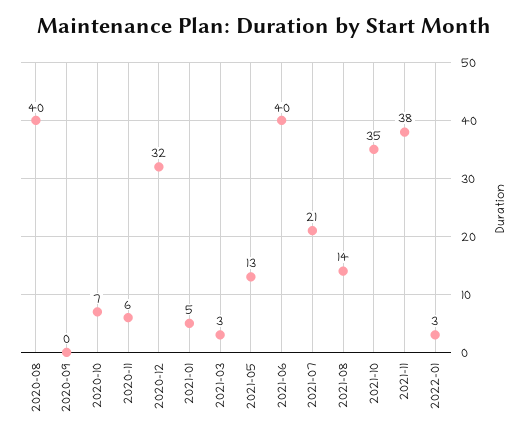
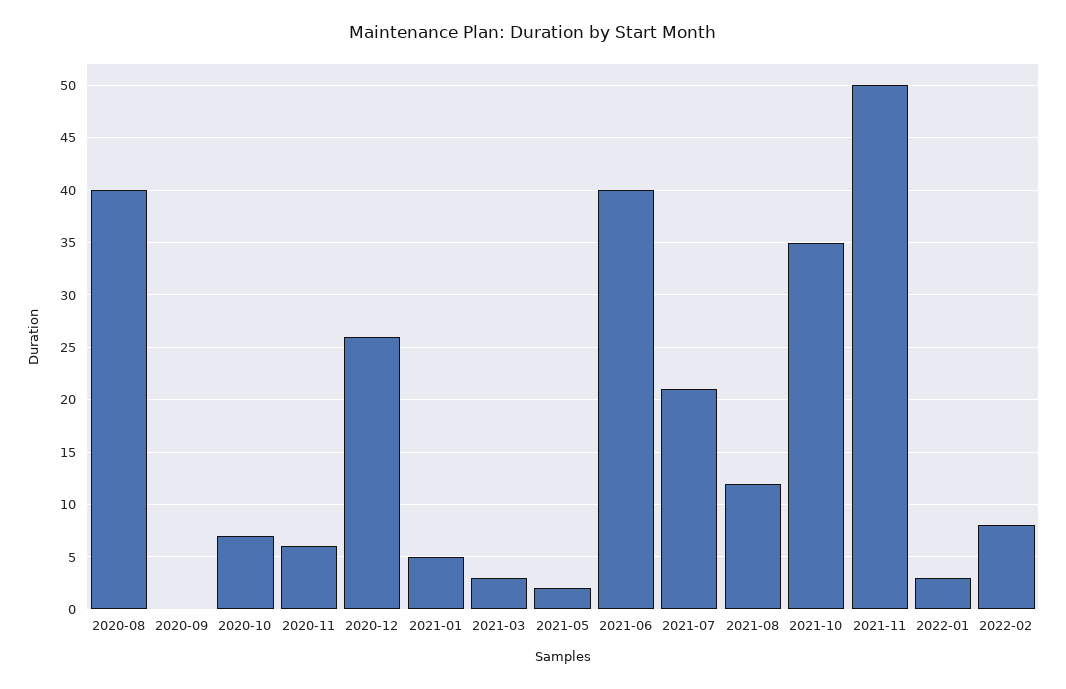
2020-12: 32 -> 26
2021-05: 13 -> 2
2021-08: 14 -> 12
2021-11: 38 -> 50
2022-02: none -> 8

